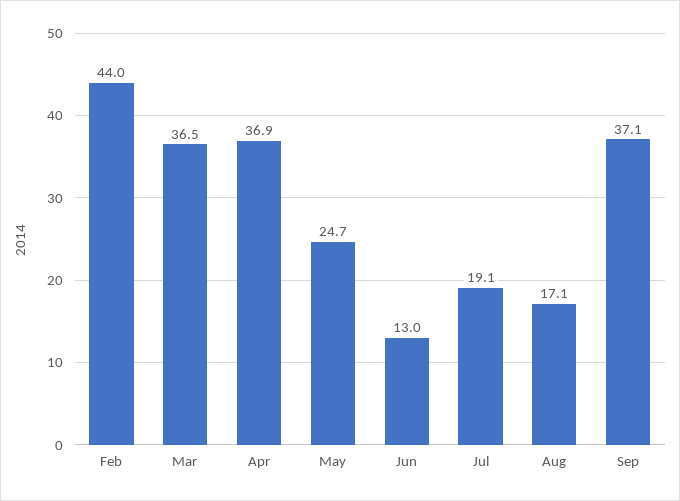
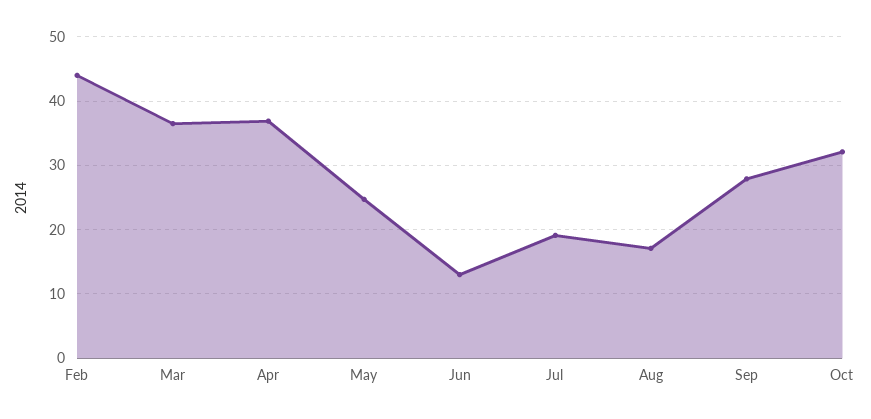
Sep: 37.1 -> 28
Oct: none -> 32

